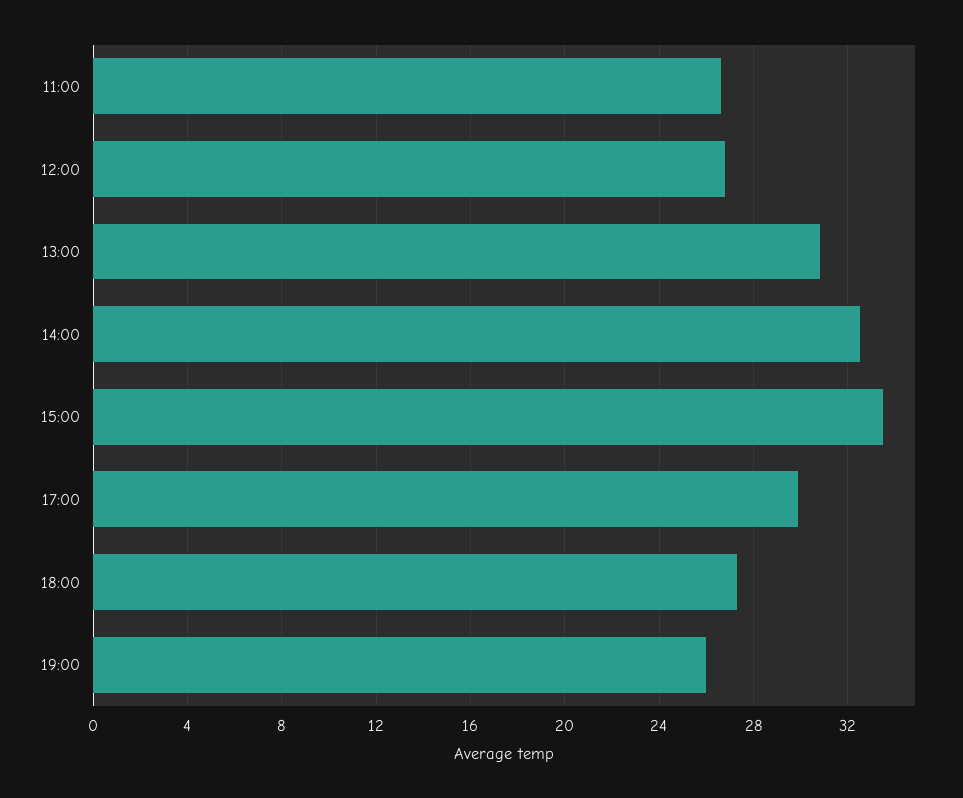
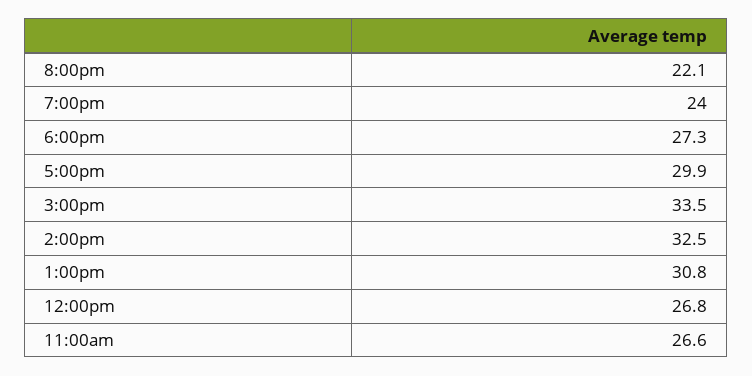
19:00: 26 -> 24
8:00pm: none -> 22.1

